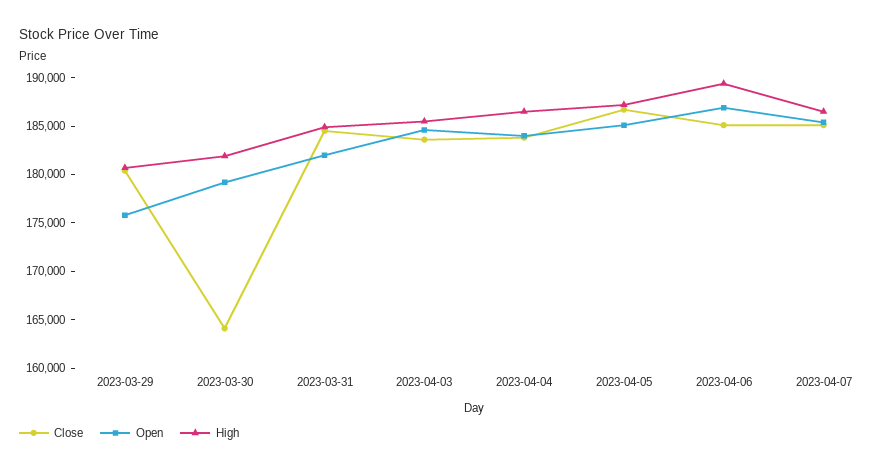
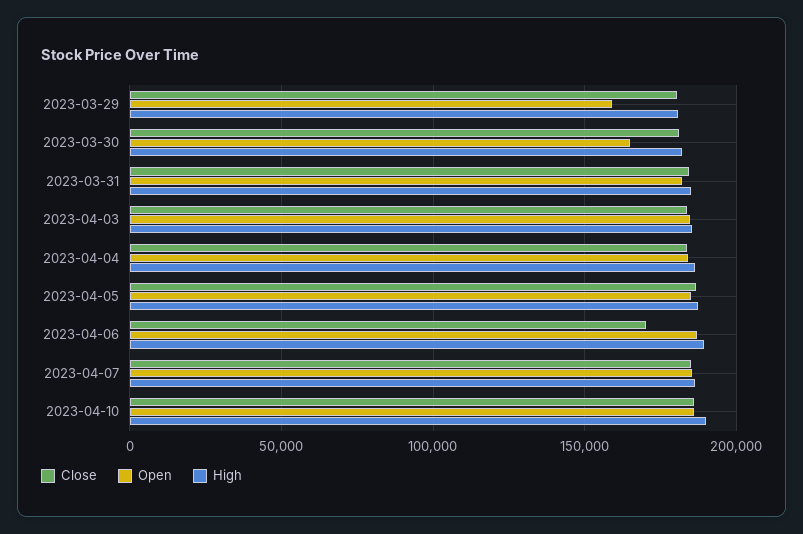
Open, 2023-03-29: 176000 -> 160000
Close, 2023-03-30: 164000 -> 180000
Open, 2023-03-30: 179000 -> 165000
Close, 2023-04-06: 185000 -> 170000
Close, 2023-04-10: none -> 185000
Open, 2023-04-10: none -> 185000
High, 2023-04-10: none -> 190000

